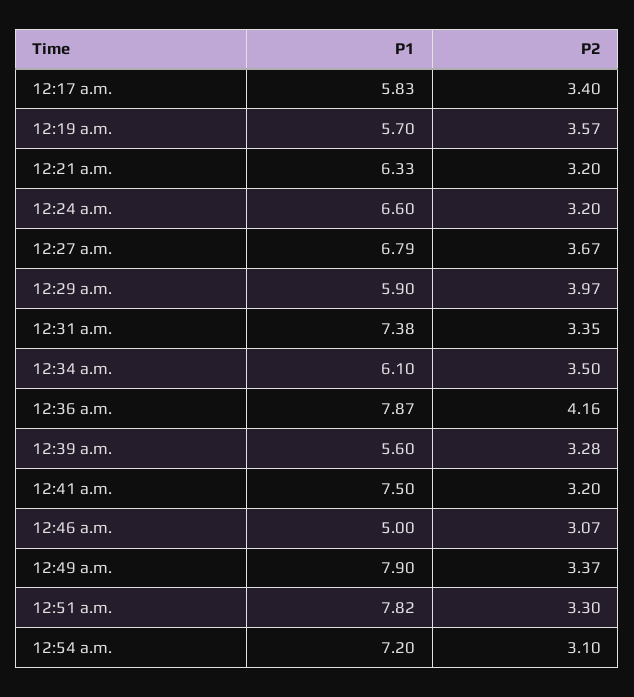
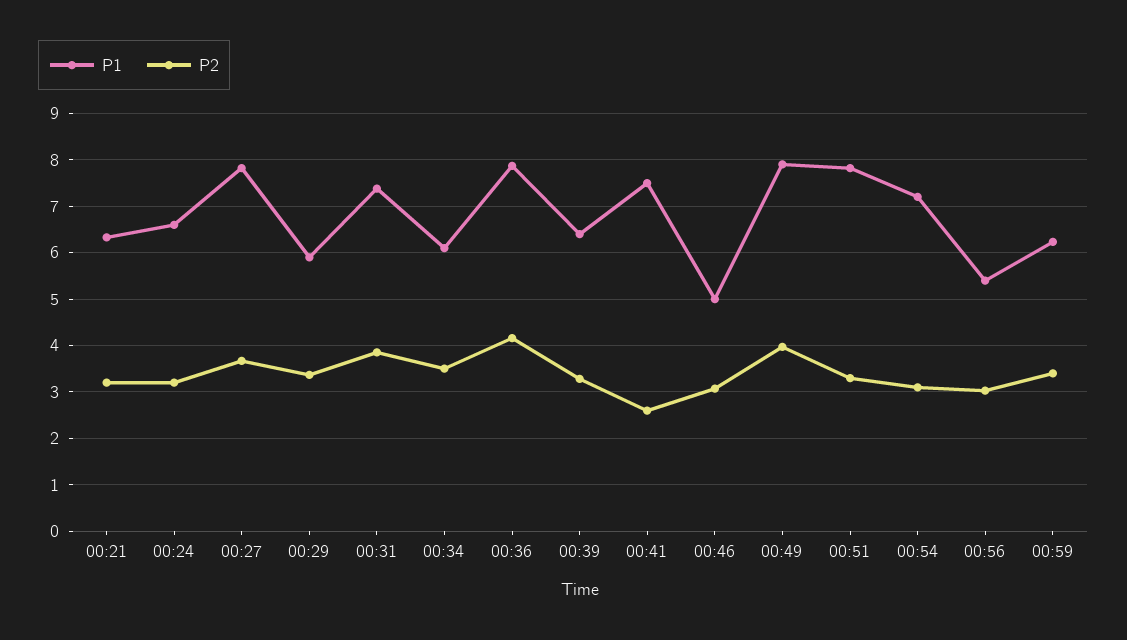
P1, 12:17 a.m.: 5.83 -> none
P2, 12:17 a.m.: 3.4 -> none
P1, 12:19 a.m.: 5.7 -> none
P2, 12:19 a.m.: 3.57 -> none
P1, 12:27 a.m.: 6.79 -> 7.8
P2, 12:29 a.m.: 3.97 -> 3.4
P2, 12:31 a.m.: 3.35 -> 3.8
P1, 12:39 a.m.: 5.6 -> 6.4
P2, 12:41 a.m.: 3.2 -> 2.6
P2, 12:49 a.m.: 3.37 -> 4
P1, 00:56: none -> 5.4
P2, 00:56: none -> 3
P1, 00:59: none -> 6.2
P2, 00:59: none -> 3.4

